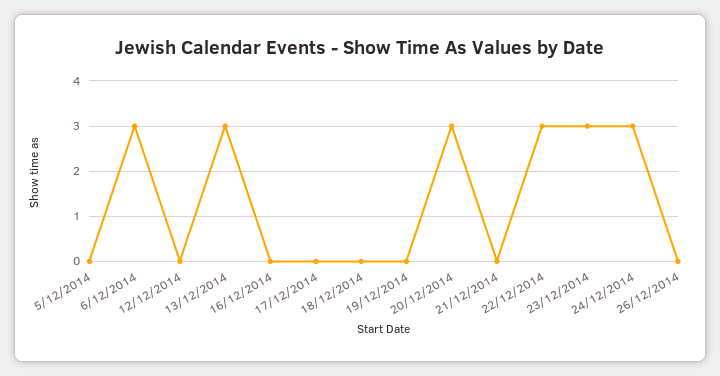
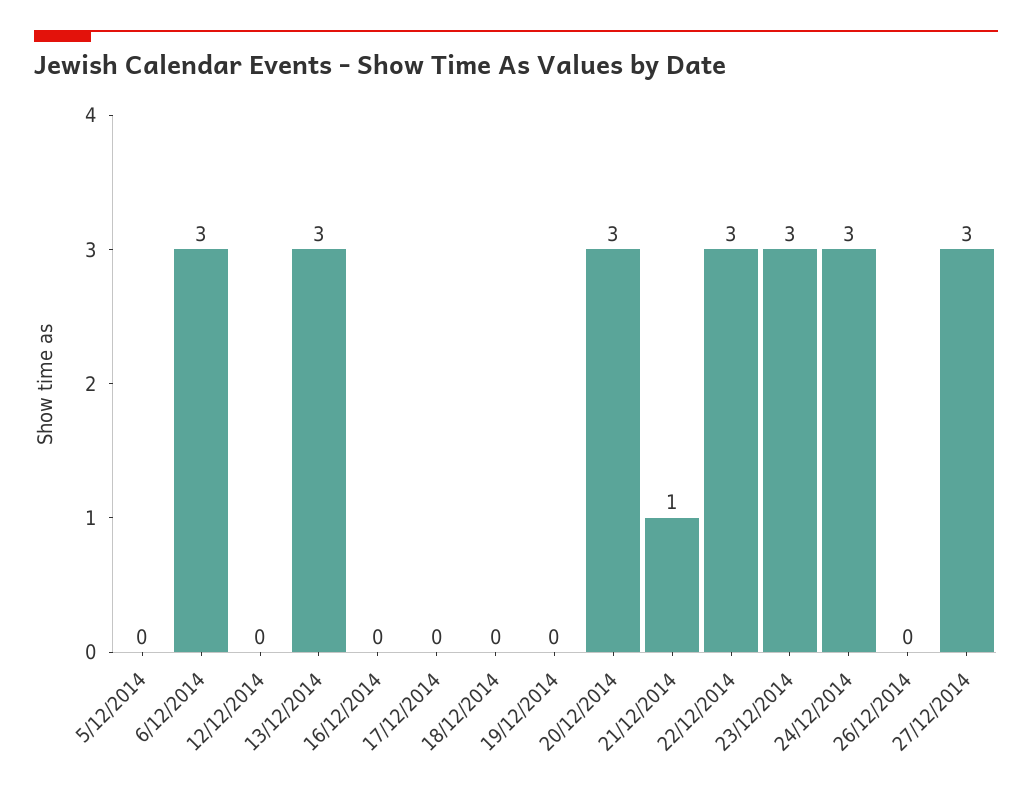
21/12/2014: 0 -> 1
27/12/2014: none -> 3

